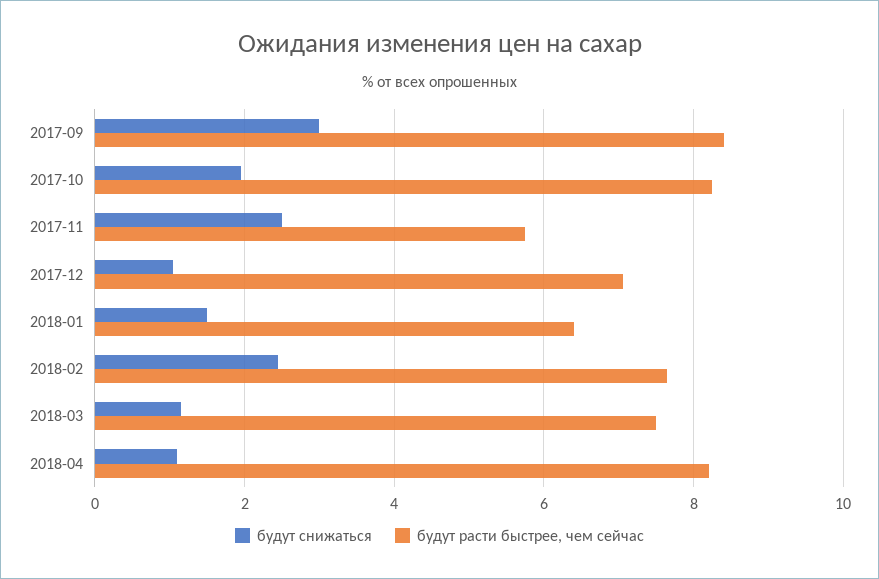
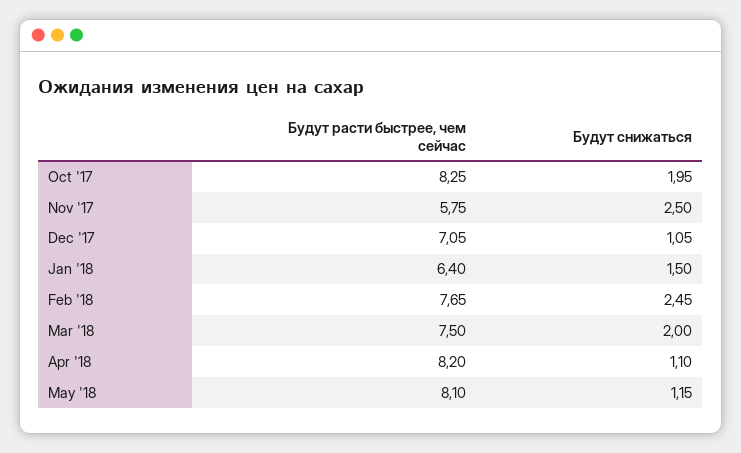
будут снижаться, 2017-09: 3 -> none
будут расти быстрее, чем сейчас, 2017-09: 8.4 -> none
будут снижаться, 2018-03: 1.2 -> 2
будут расти быстрее, чем сейчас, May '18: none -> 8.1
будут снижаться, May '18: none -> 1.15

